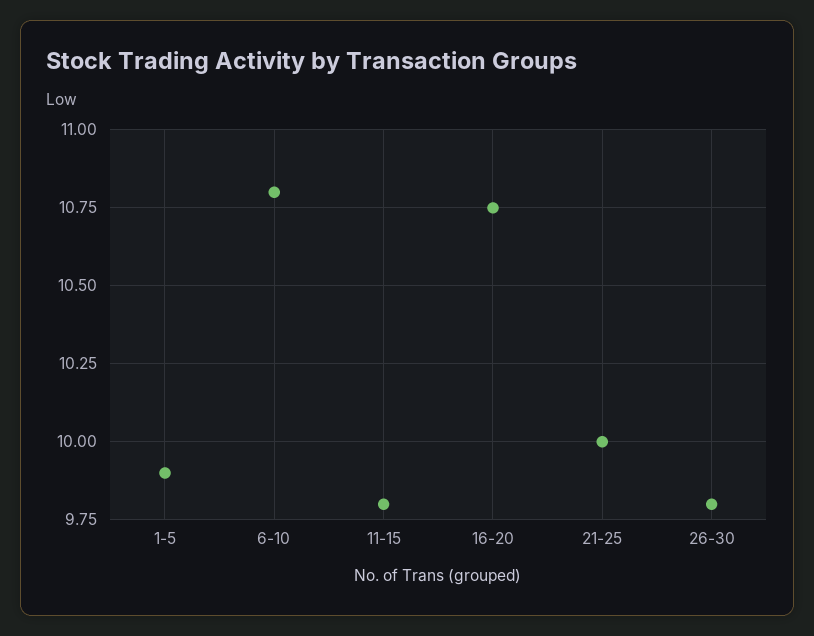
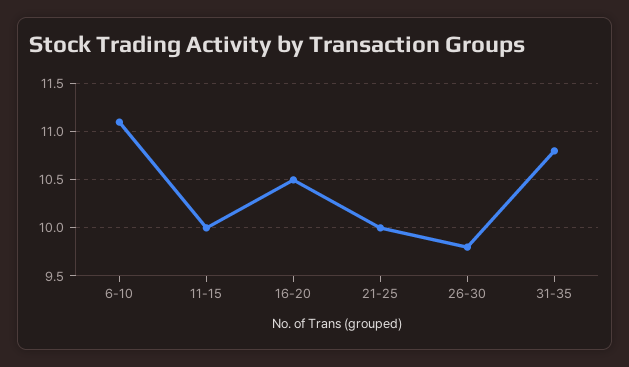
1-5: 9.9 -> none
6-10: 10.8 -> 11.1
11-15: 9.8 -> 10
16-20: 10.75 -> 10.5
31-35: none -> 10.8

